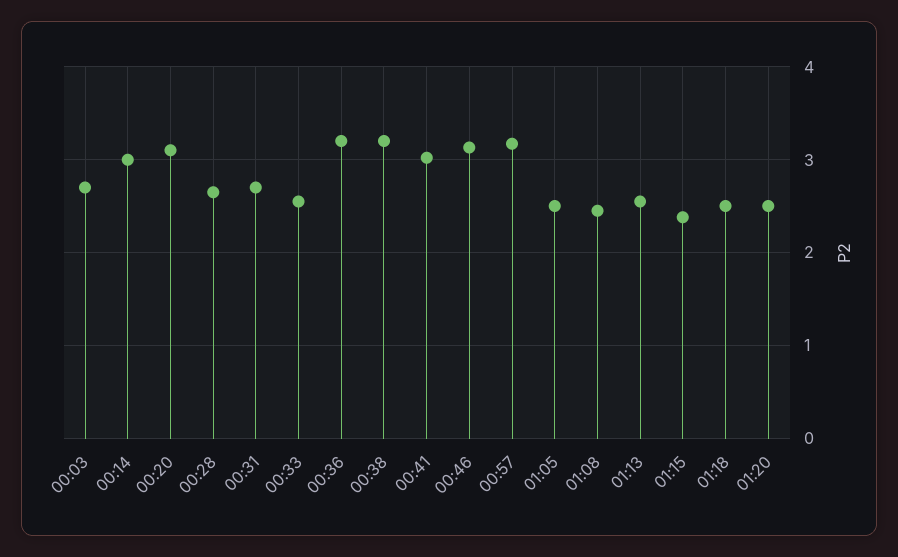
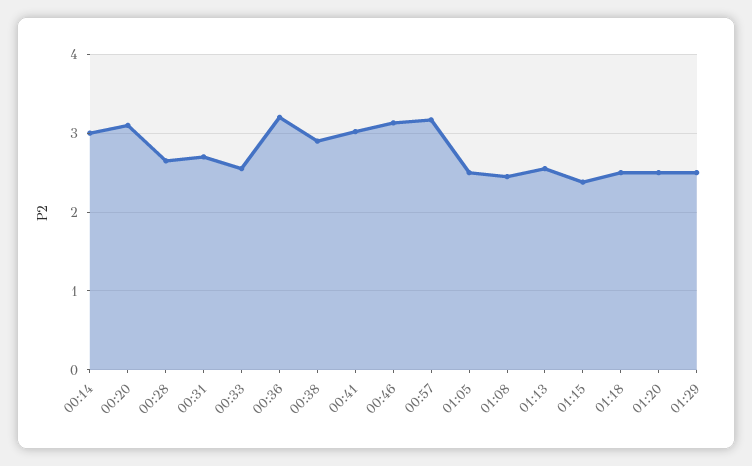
00:03: 2.7 -> none
00:38: 3.2 -> 2.9
01:29: none -> 2.5

